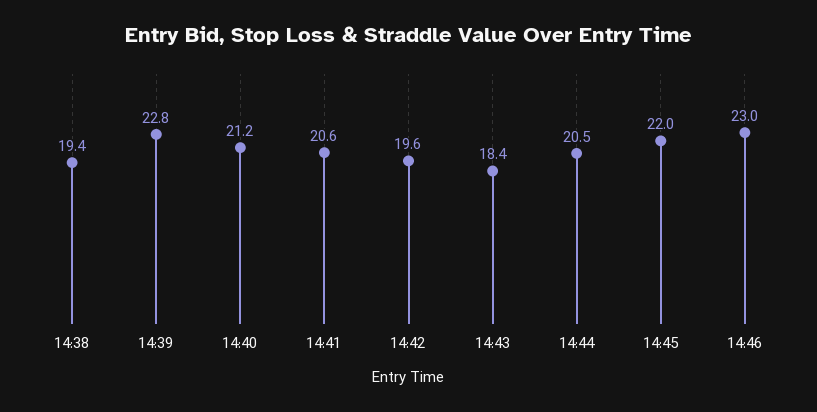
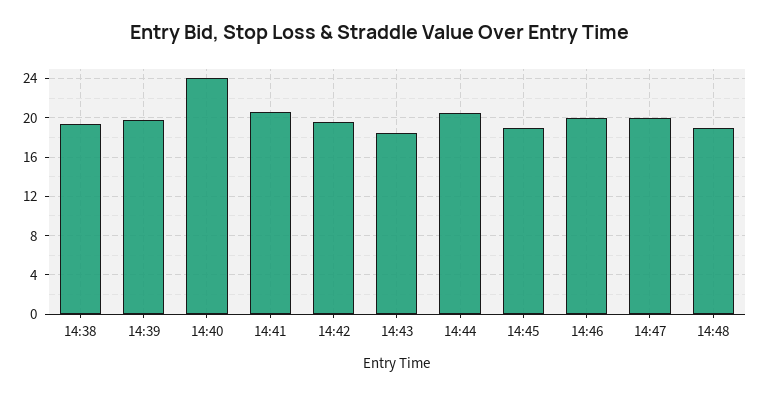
14:39: 22.8 -> 20
14:40: 21.2 -> 24
14:45: 22 -> 19
14:46: 23 -> 20
14:47: none -> 20
14:48: none -> 19

